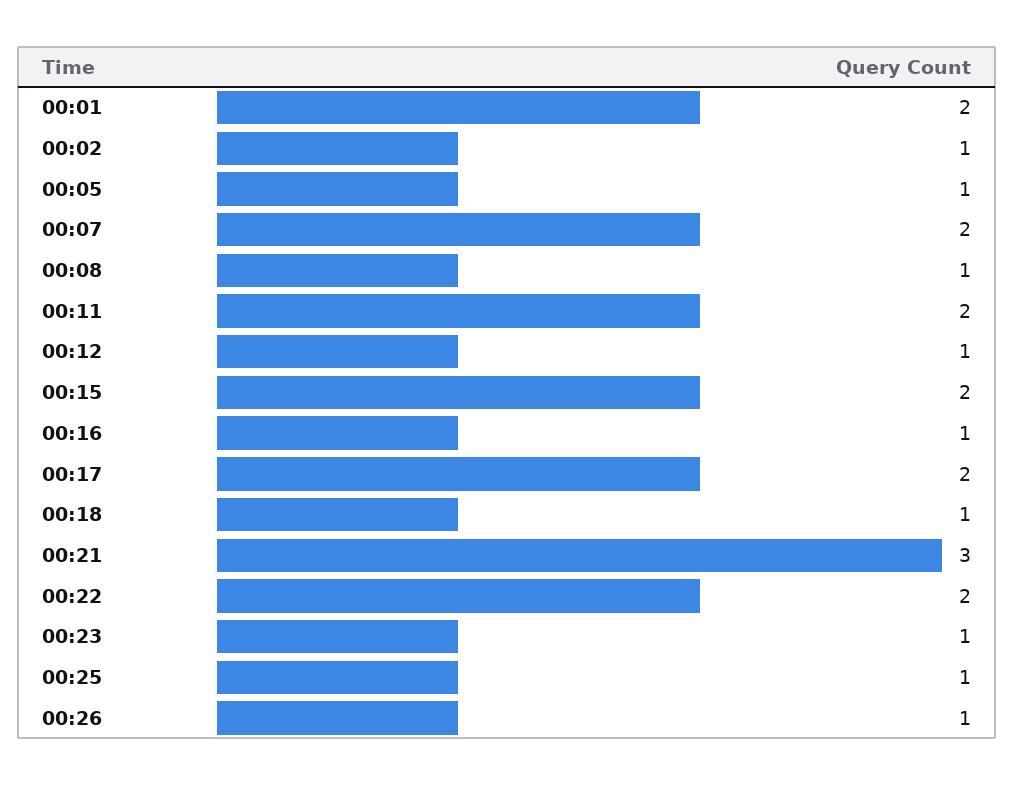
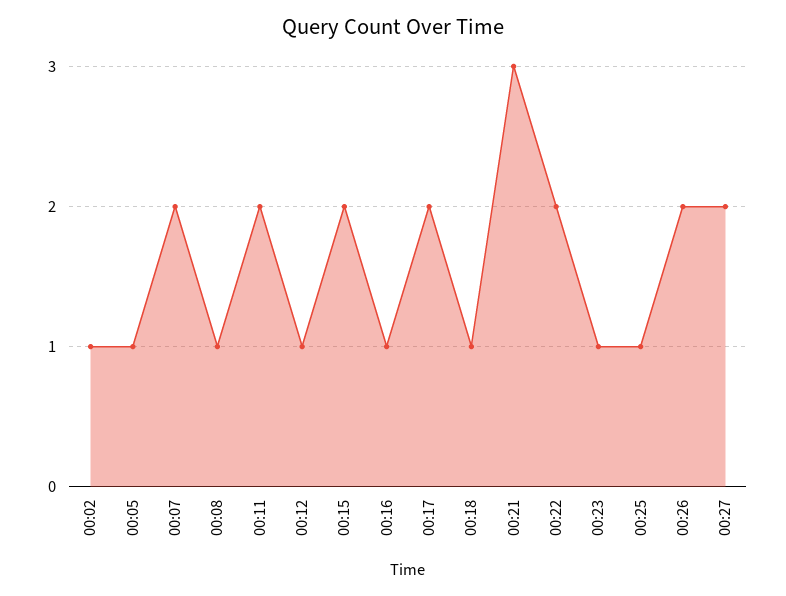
00:01: 2 -> none
00:26: 1 -> 2
00:27: none -> 2

